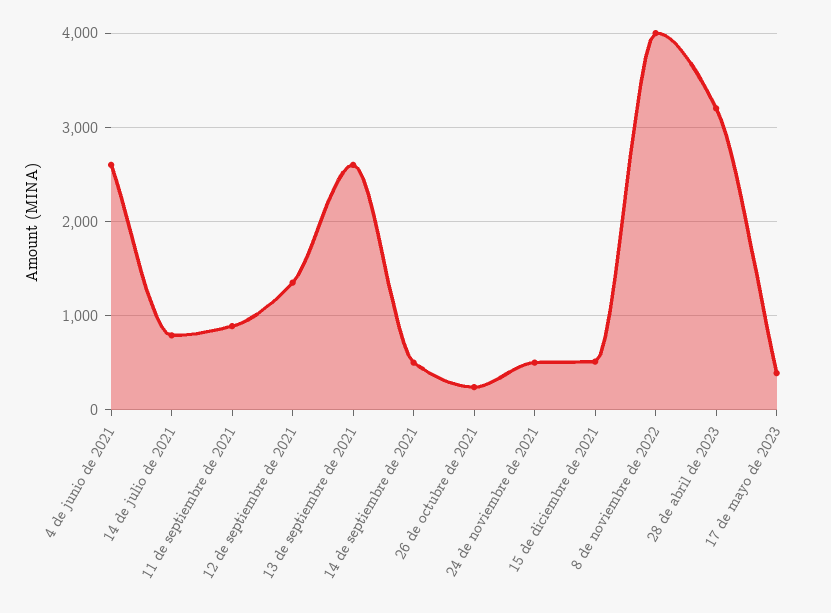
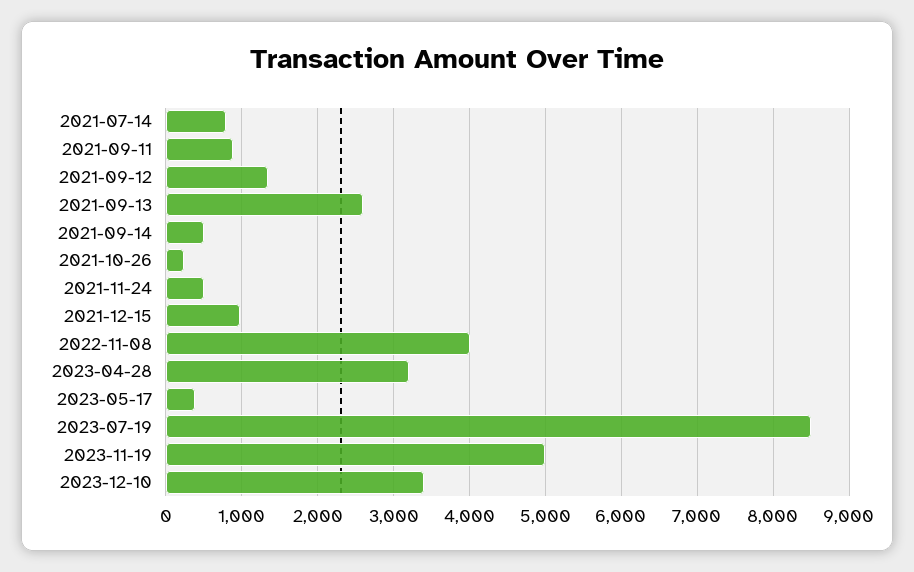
4 de junio de 2021: 2600 -> none
15 de diciembre de 2021: 500 -> 1000
2023-07-19: none -> 8500
2023-11-19: none -> 5000
2023-12-10: none -> 3400

